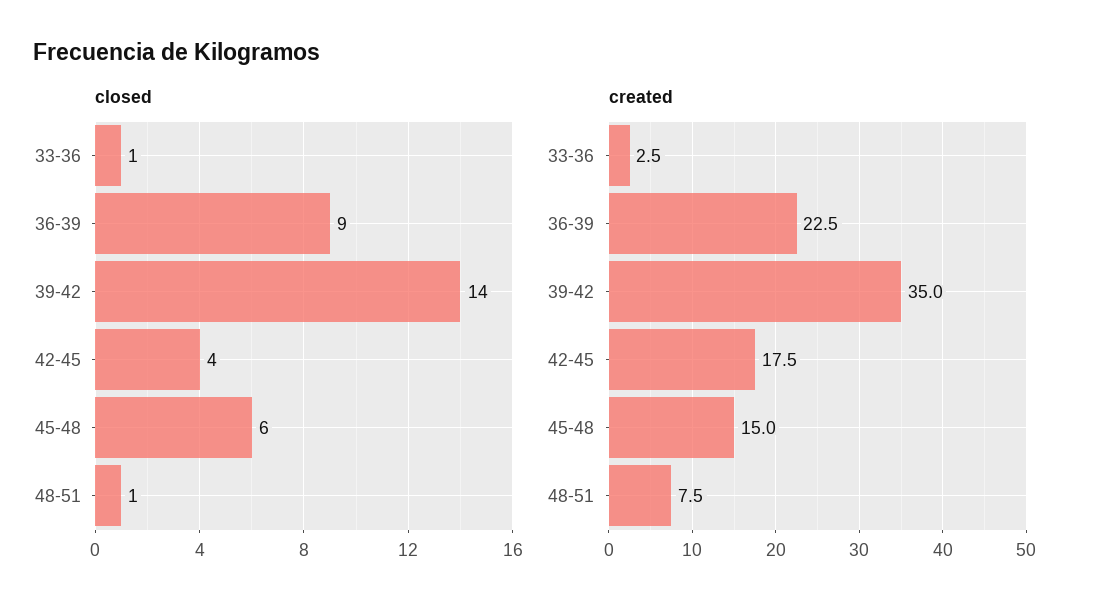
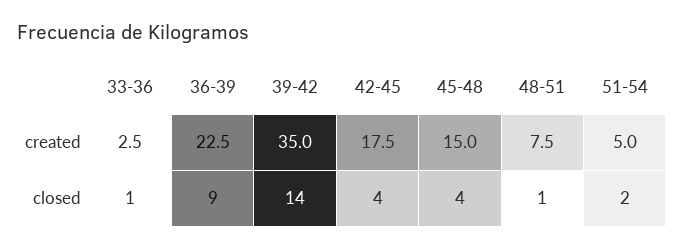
closed, 45-48: 6 -> 4
created, 51-54: none -> 5
closed, 51-54: none -> 2

